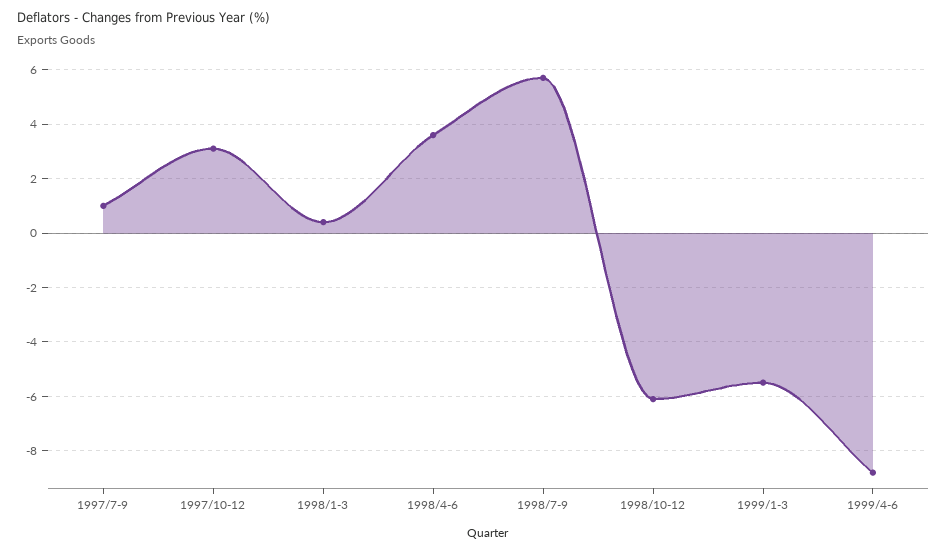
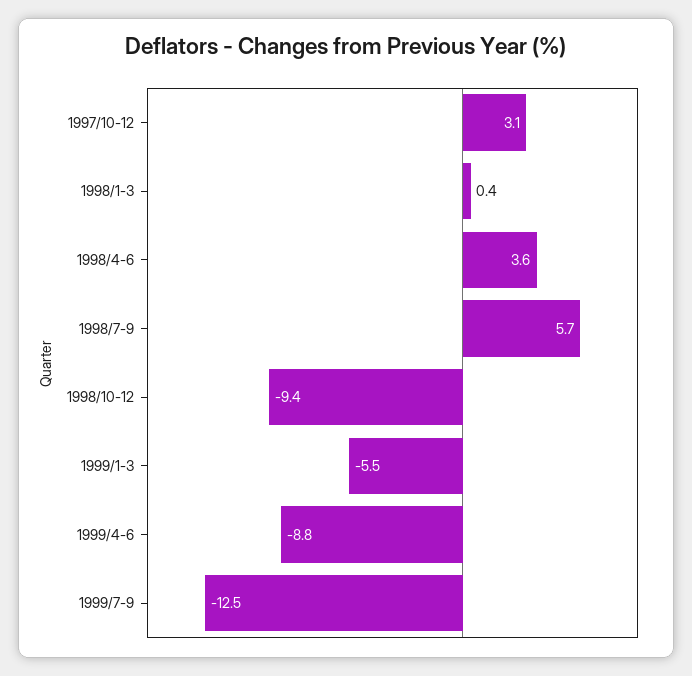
1997/7-9: 1 -> none
1998/10-12: -6 -> -9.4
1999/7-9: none -> -12.5

